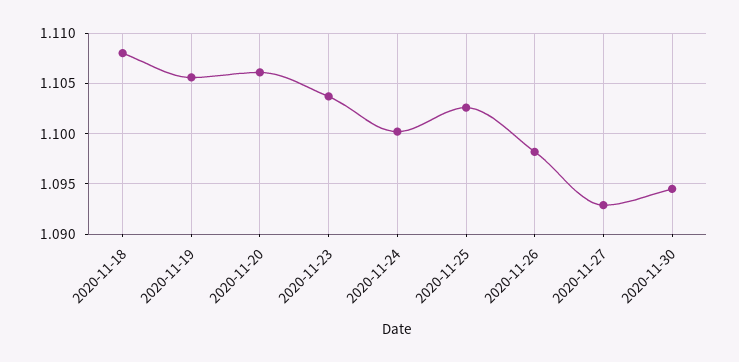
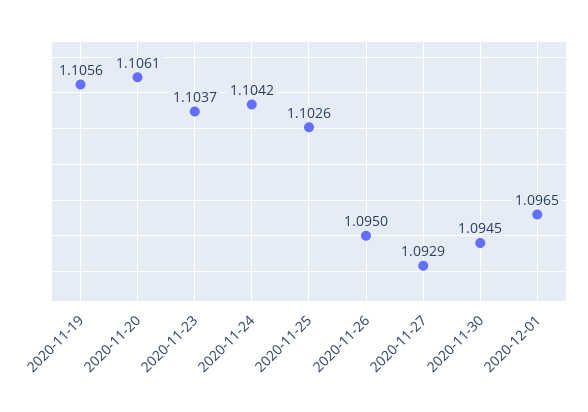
2020-11-18: 1.108 -> none
2020-11-24: 1.1 -> 1.1042
2020-11-26: 1.098 -> 1.095
2020-12-01: none -> 1.0965

